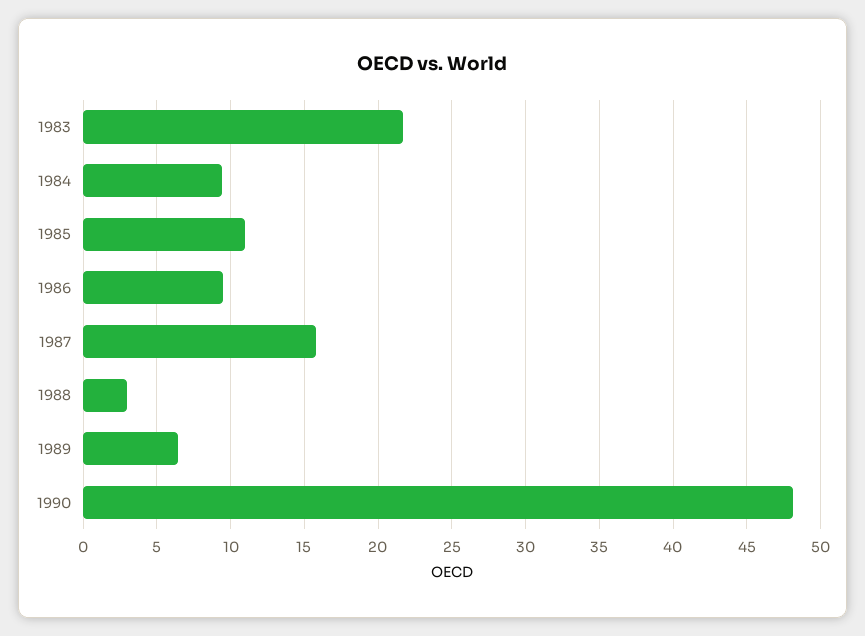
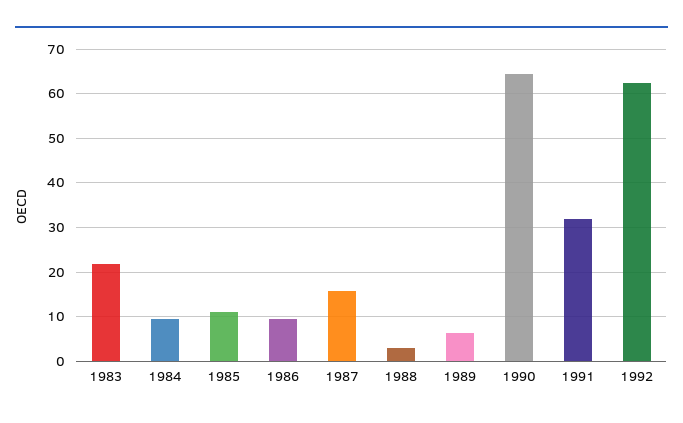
1990: 48 -> 64
1991: none -> 32
1992: none -> 62

